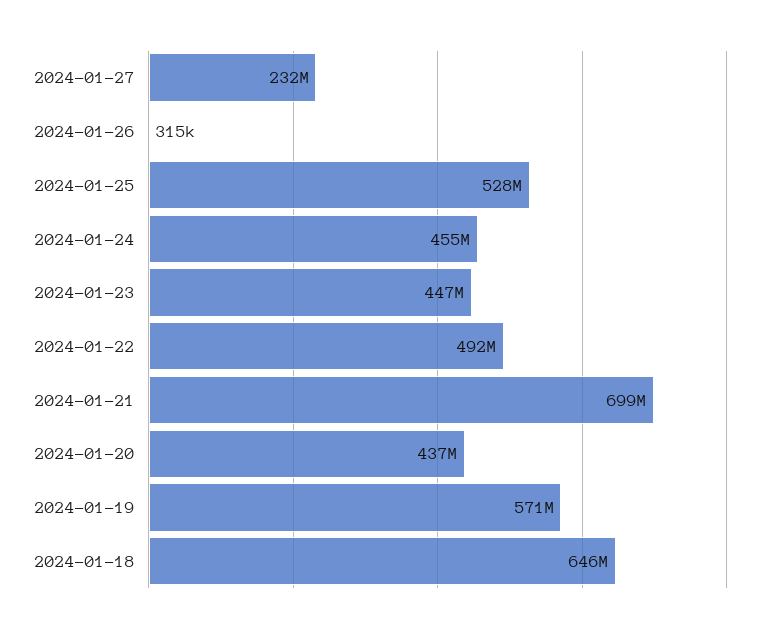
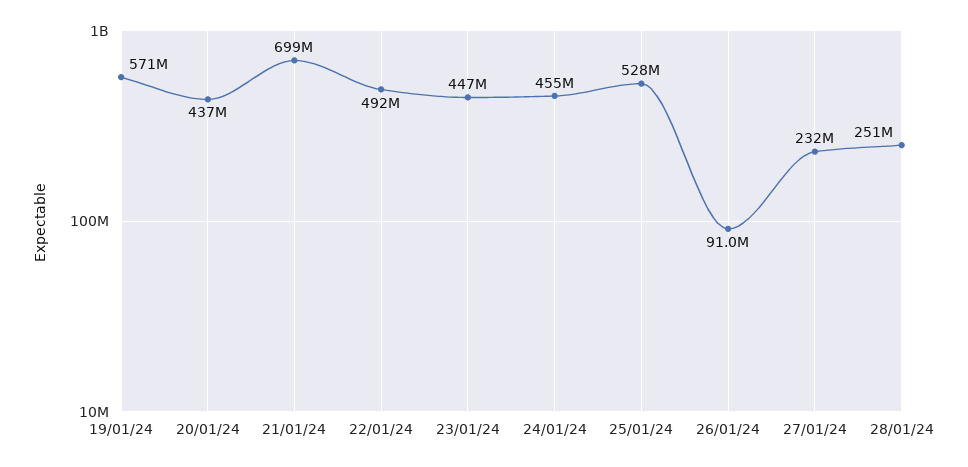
2024-01-26: 315000 -> 91000000
2024-01-18: 646000000 -> none
28/01/24: none -> 251000000

